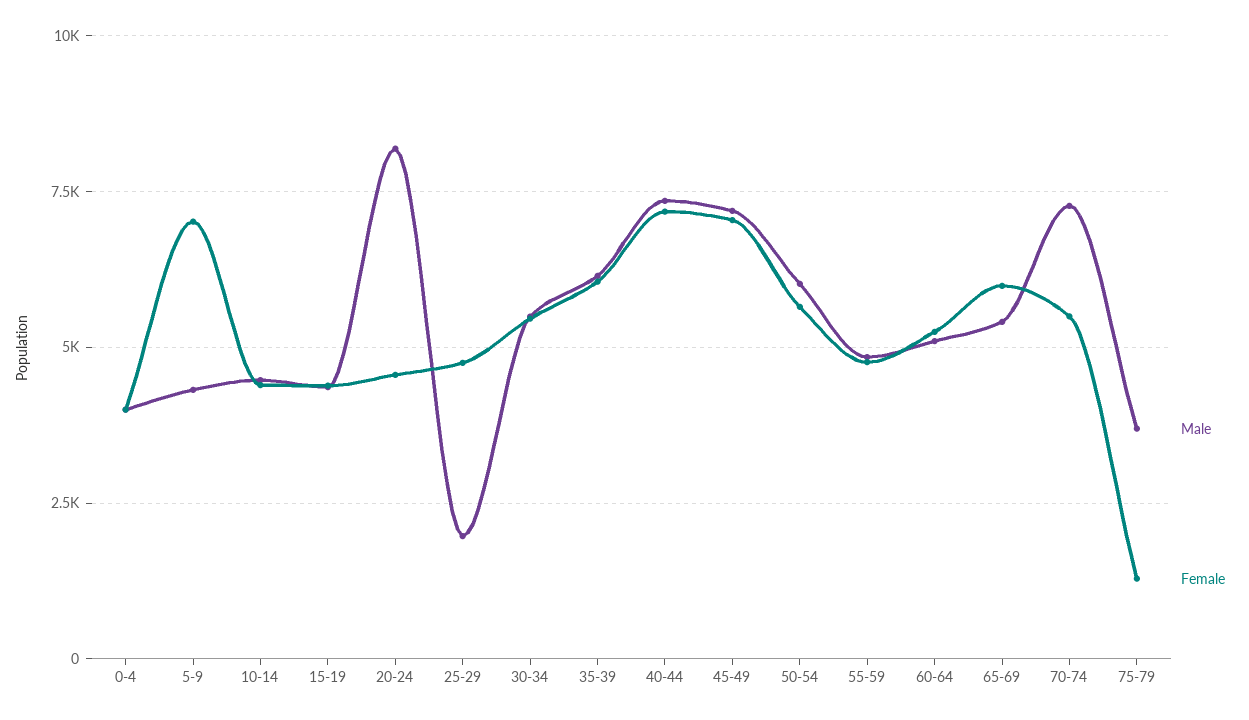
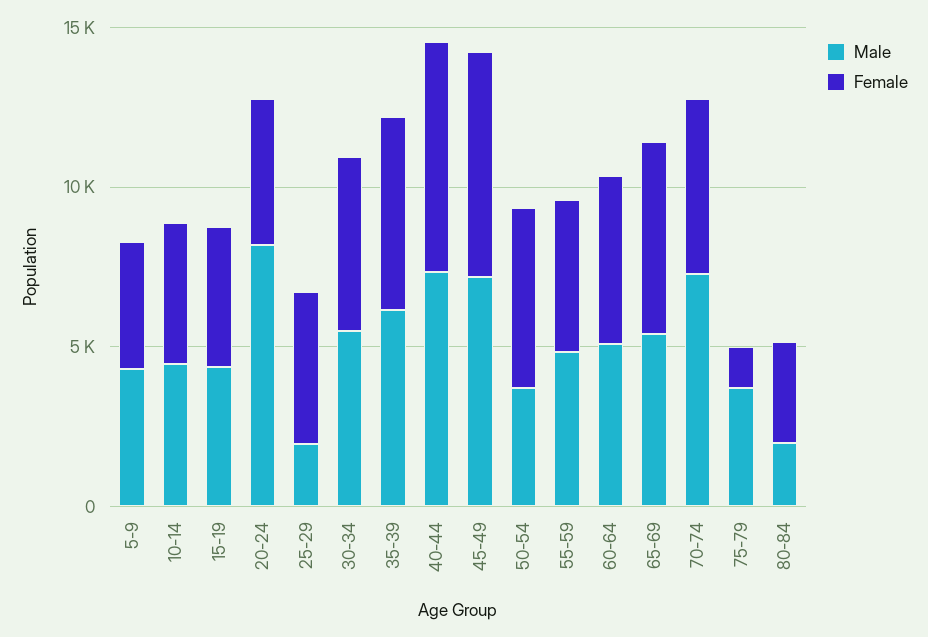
Male, 0-4: 4000 -> none
Female, 0-4: 4000 -> none
Female, 5-9: 7000 -> 4000
Male, 50-54: 6000 -> 4000
Male, 80-84: none -> 2000
Female, 80-84: none -> 3000

